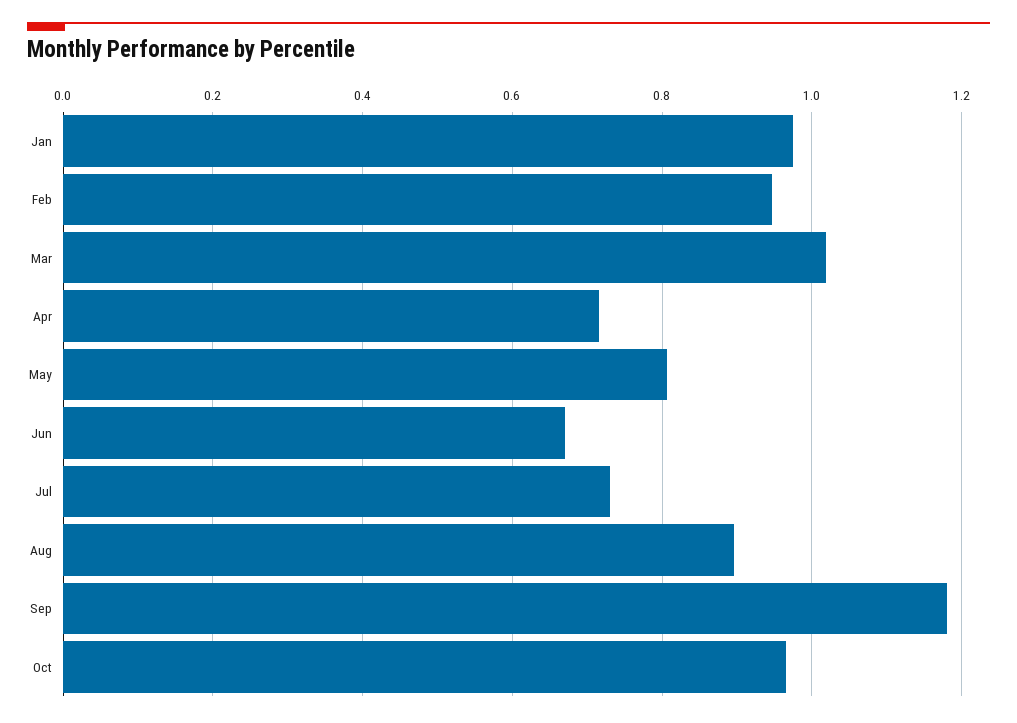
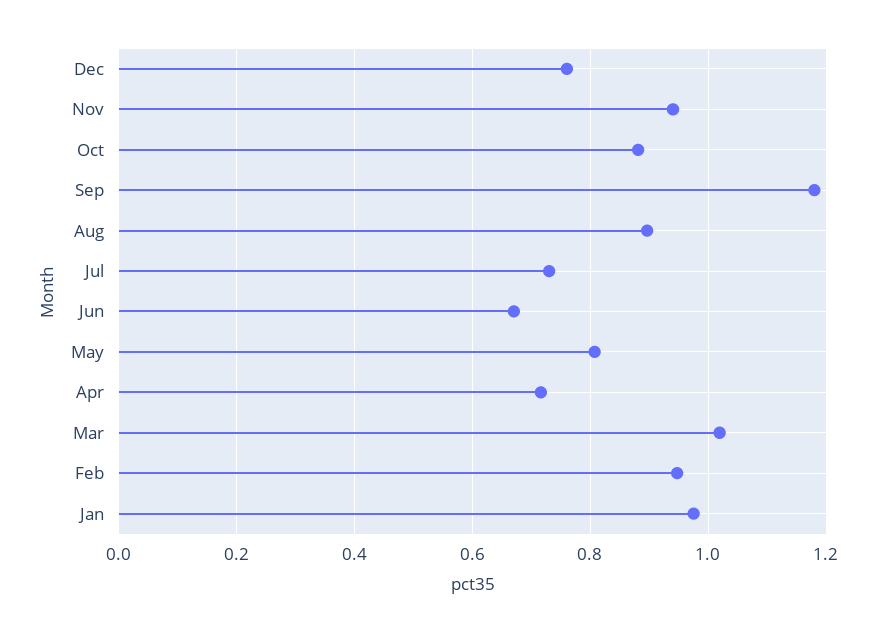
Oct: 0.96 -> 0.88
Dec: none -> 0.76
Nov: none -> 0.94

